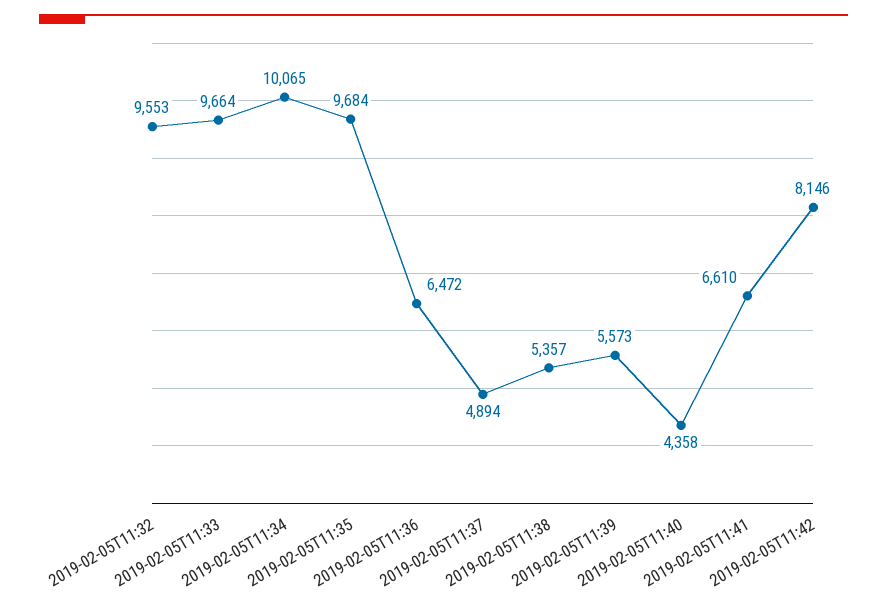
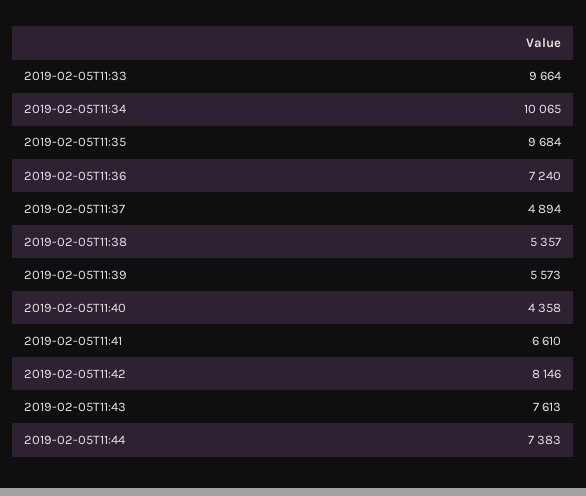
2019-02-05T11:32: 9553 -> none
2019-02-05T11:36: 6472 -> 7240
2019-02-05T11:43: none -> 7613
2019-02-05T11:44: none -> 7383

